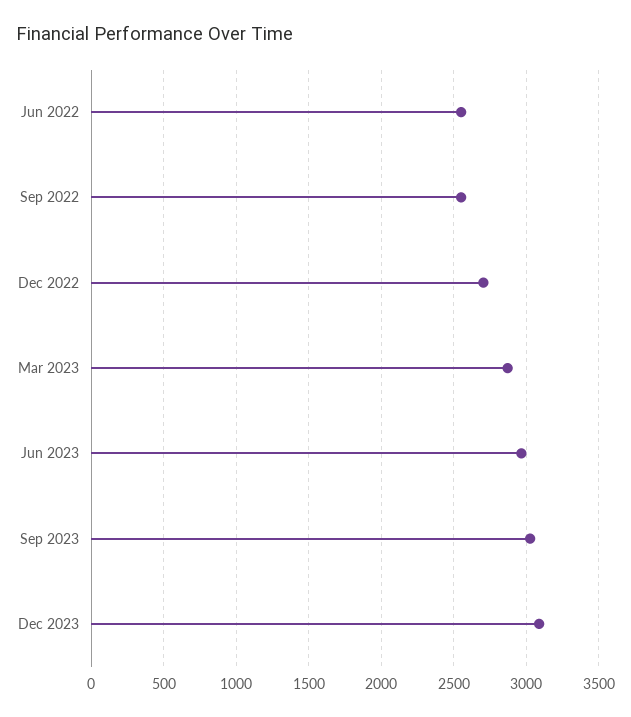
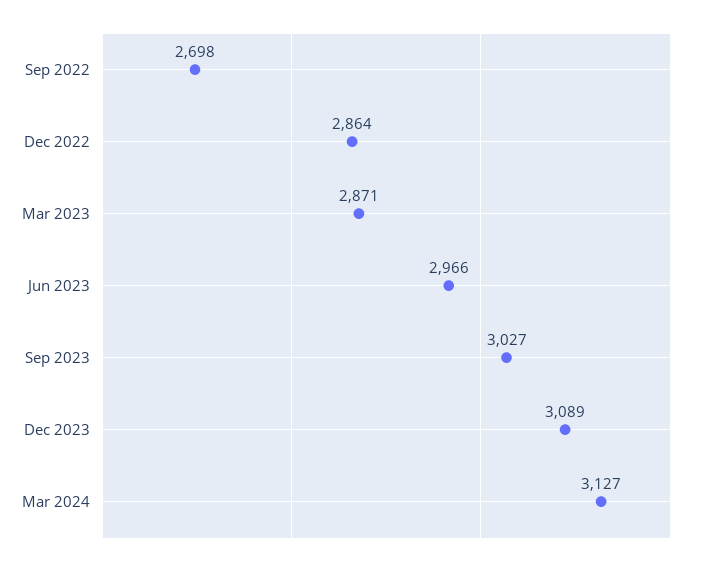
Jun 2022: 2550 -> none
Sep 2022: 2550 -> 2698
Dec 2022: 2700 -> 2864
Mar 2024: none -> 3127

